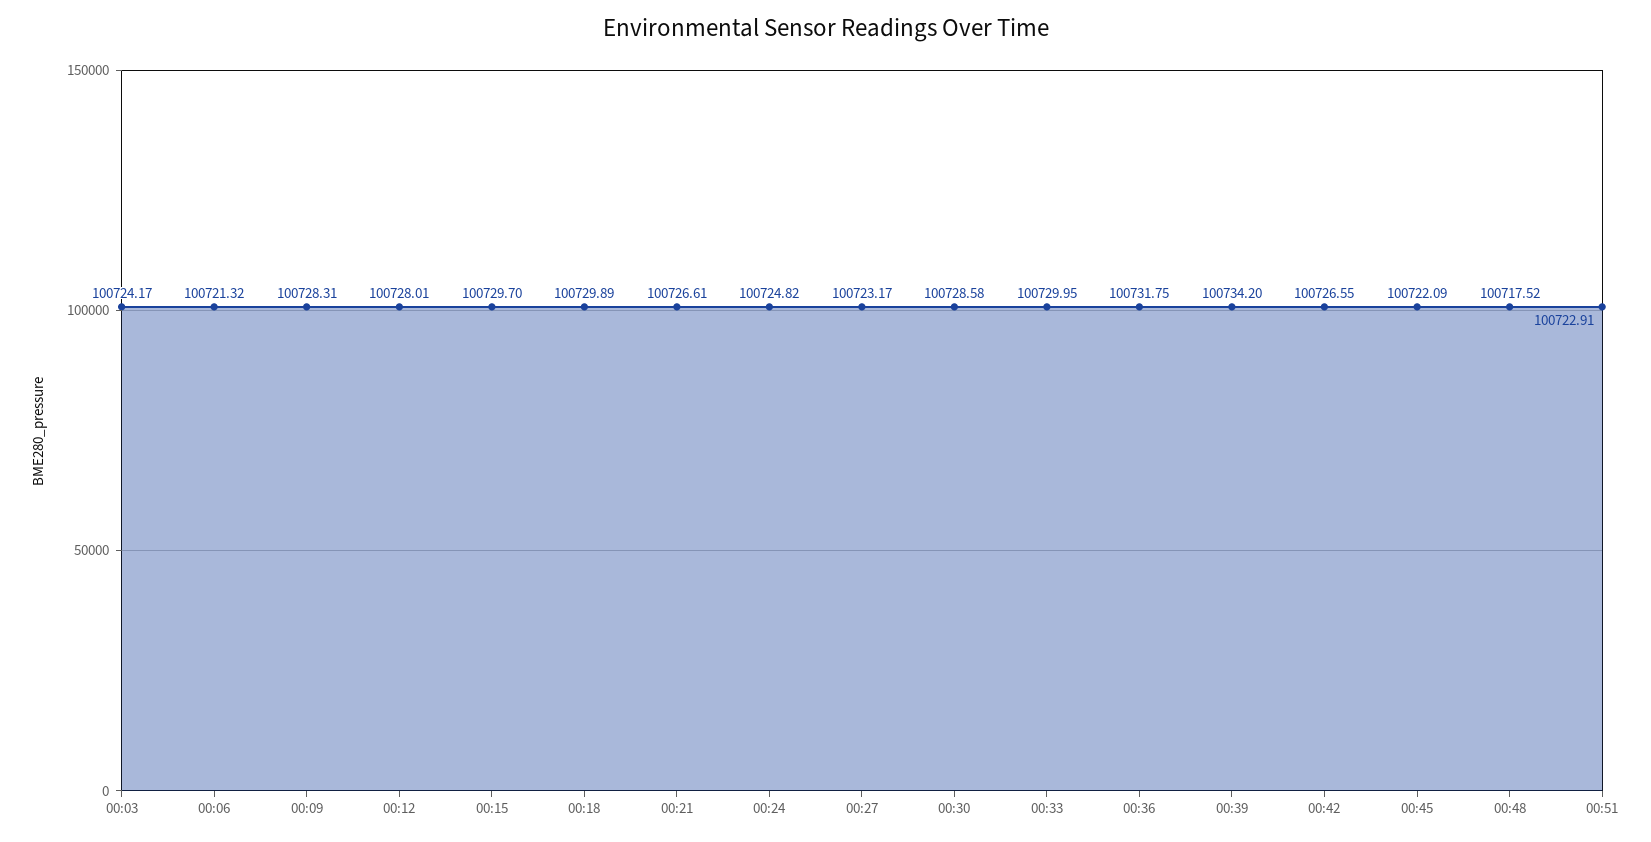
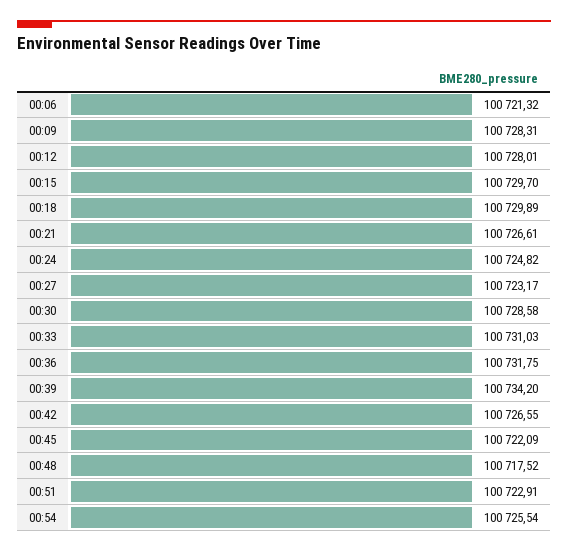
00:03: 100724.17 -> none
00:33: 100729.95 -> 100731.03
00:54: none -> 100725.54

